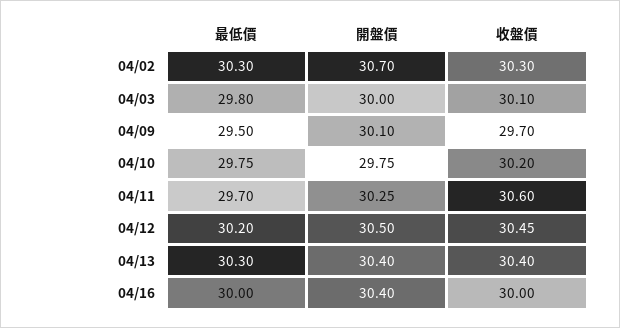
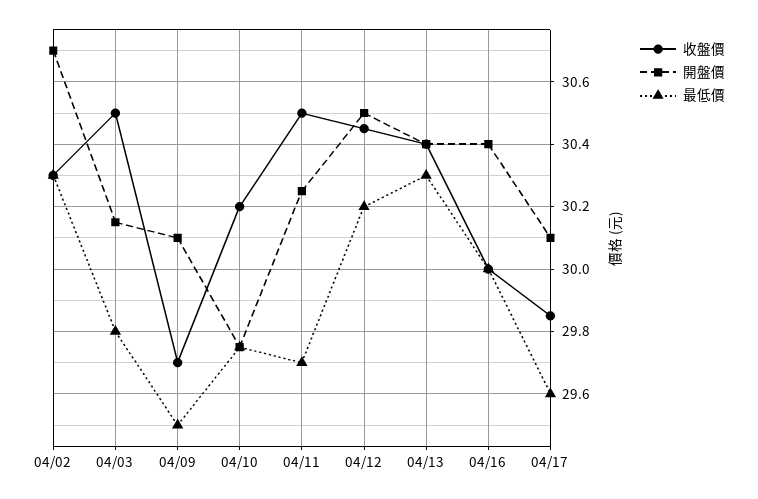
開盤價, 04/03: 30 -> 30.15
收盤價, 04/03: 30.1 -> 30.5
收盤價, 04/11: 30.6 -> 30.5
收盤價, 04/17: none -> 29.85
開盤價, 04/17: none -> 30.1
最低價, 04/17: none -> 29.6

